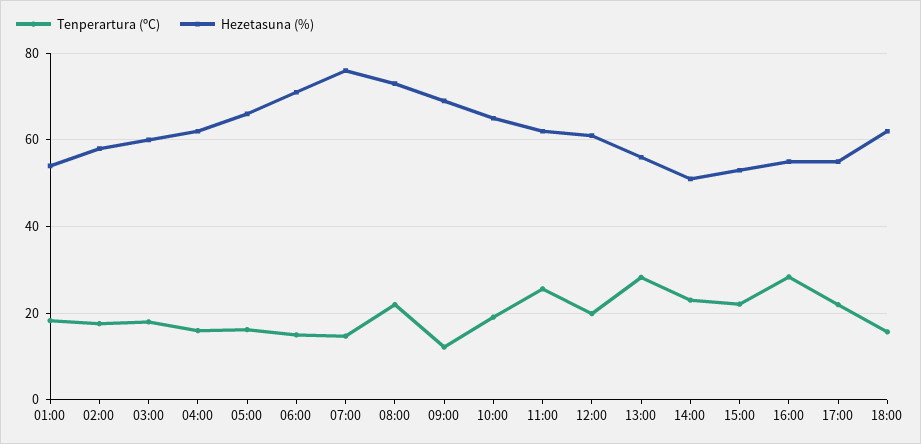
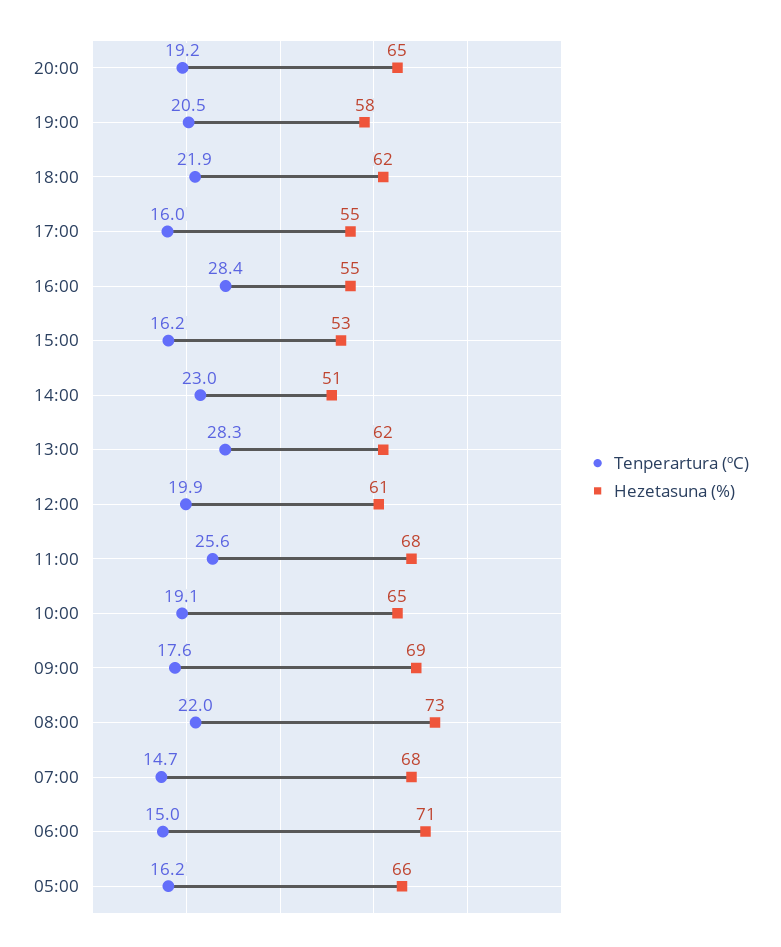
Tenperartura (ºC), 01:00: 18 -> none
Hezetasuna (%), 01:00: 54 -> none
Tenperartura (ºC), 02:00: 18 -> none
Hezetasuna (%), 02:00: 58 -> none
Tenperartura (ºC), 03:00: 18 -> none
Hezetasuna (%), 03:00: 60 -> none
Tenperartura (ºC), 04:00: 16 -> none
Hezetasuna (%), 04:00: 62 -> none
Hezetasuna (%), 07:00: 76 -> 68
Tenperartura (ºC), 09:00: 12 -> 17.6
Hezetasuna (%), 11:00: 62 -> 68
Hezetasuna (%), 13:00: 56 -> 62
Tenperartura (ºC), 15:00: 22 -> 16.2
Tenperartura (ºC), 17:00: 22 -> 16
Tenperartura (ºC), 18:00: 16 -> 21.9
Tenperartura (ºC), 20:00: none -> 19.2
Hezetasuna (%), 20:00: none -> 65
Tenperartura (ºC), 19:00: none -> 20.5
Hezetasuna (%), 19:00: none -> 58

